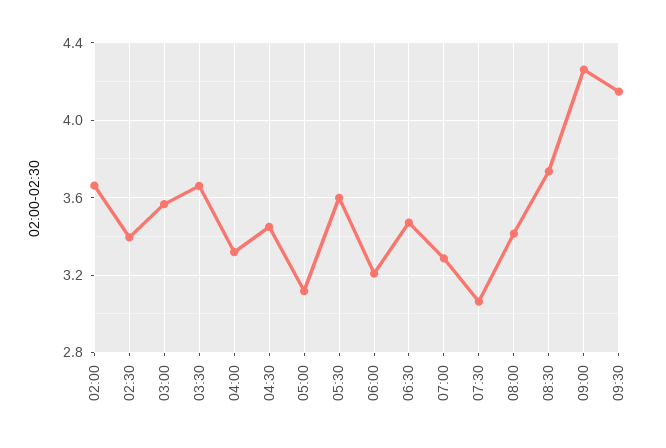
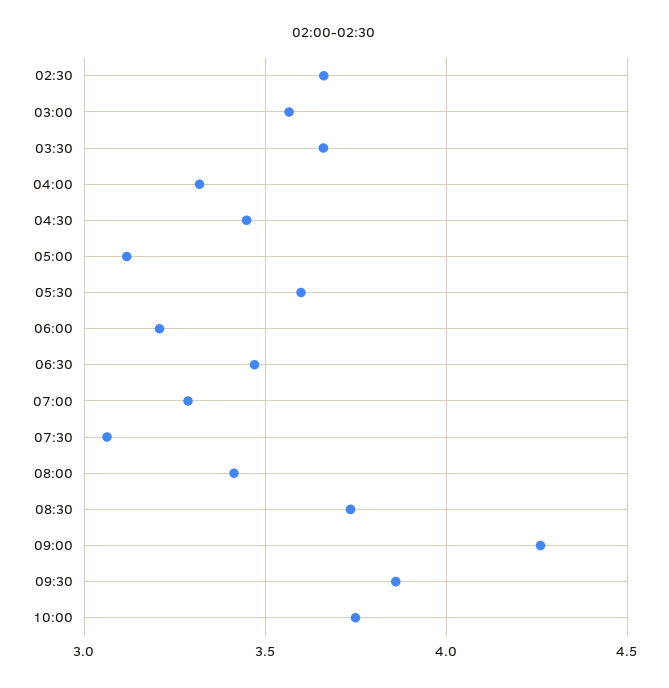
02:00: 3.65 -> none
02:30: 3.4 -> 3.65
09:30: 4.15 -> 3.85
10:00: none -> 3.75

